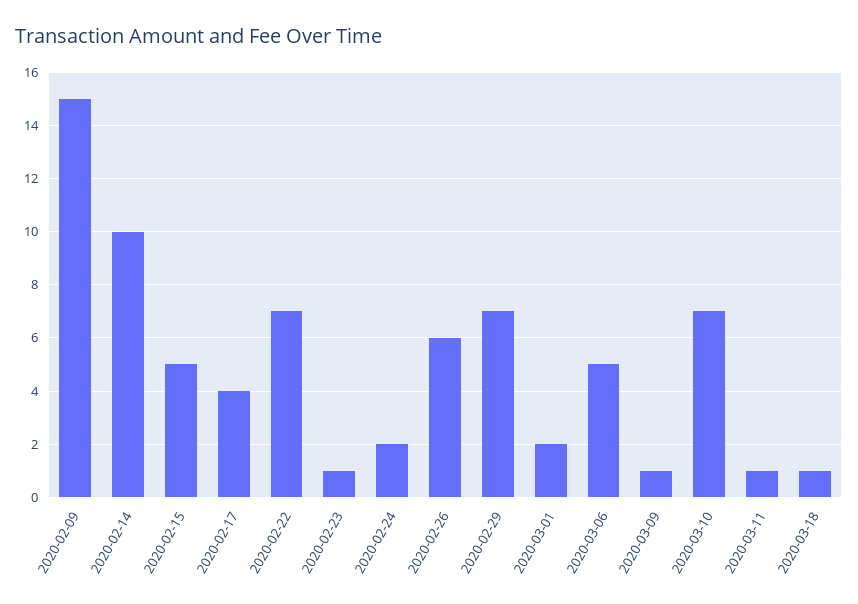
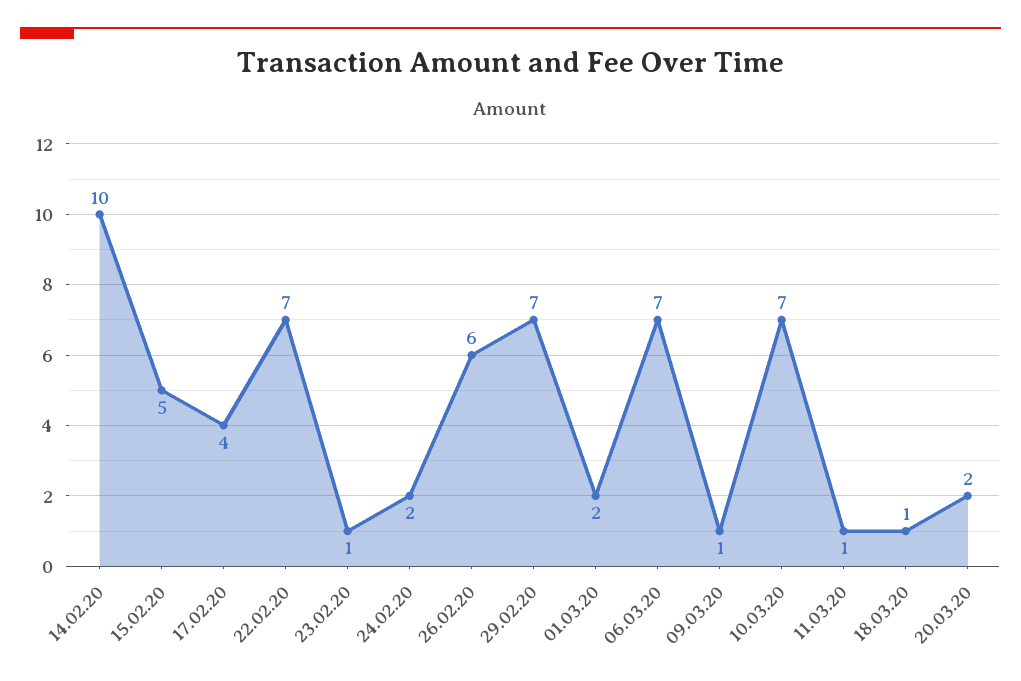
2020-02-09: 15 -> none
2020-03-06: 5 -> 7
20.03.20: none -> 2

